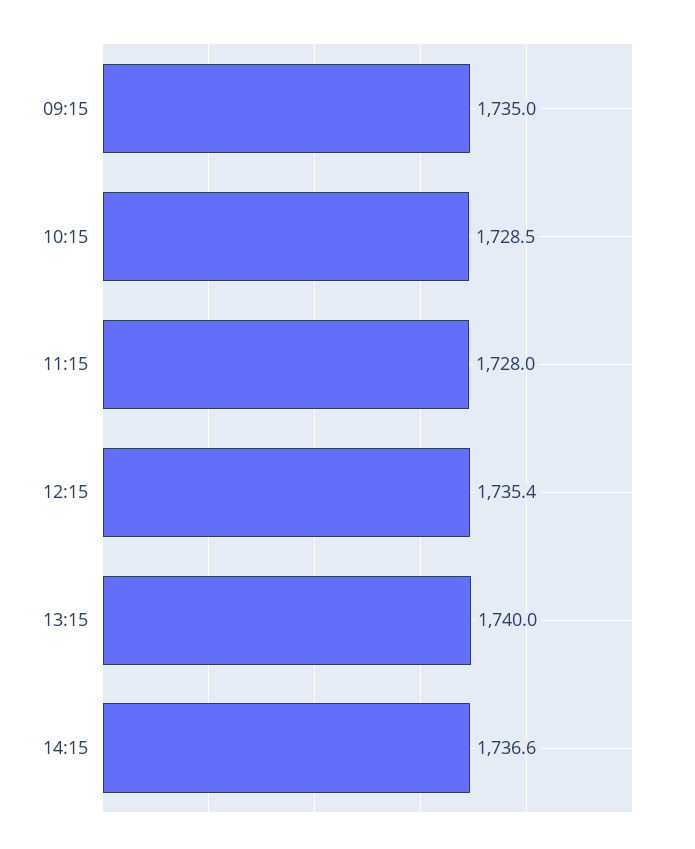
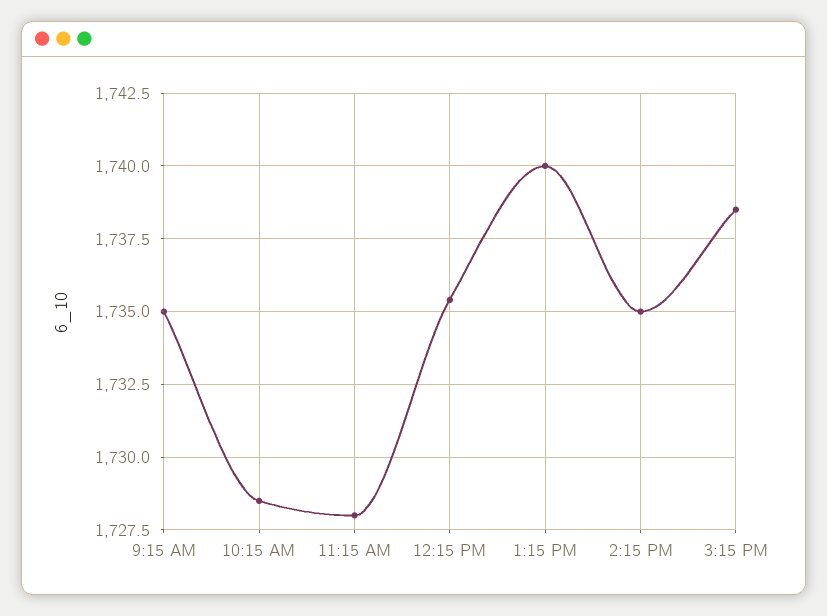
14:15: 1736.6 -> 1735
3:15 PM: none -> 1738.5

